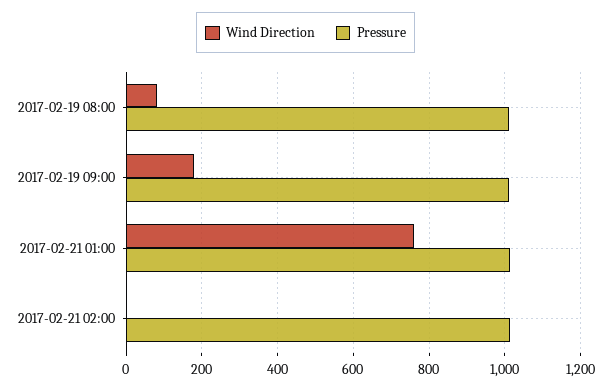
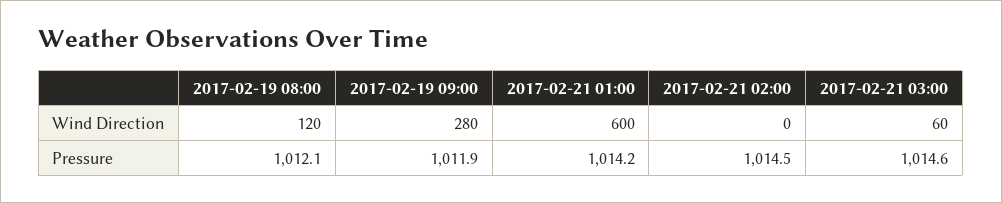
Wind Direction, 2017-02-19 08:00: 80 -> 120
Wind Direction, 2017-02-19 09:00: 180 -> 280
Wind Direction, 2017-02-21 01:00: 760 -> 600
Wind Direction, 2017-02-21 03:00: none -> 60
Pressure, 2017-02-21 03:00: none -> 1014.6

